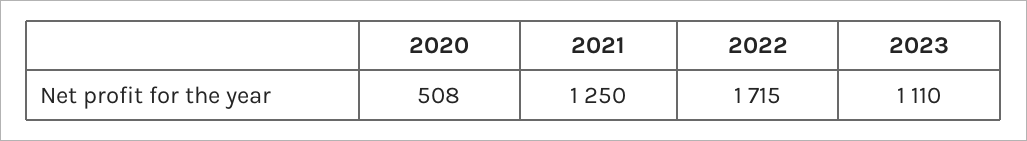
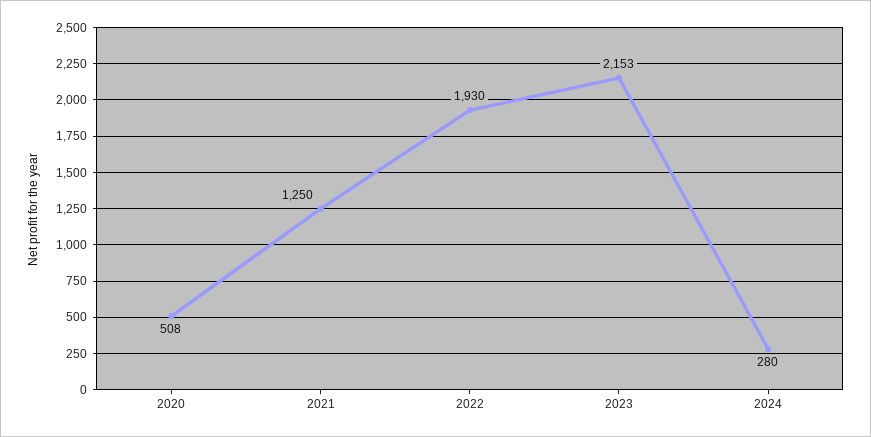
2022: 1715 -> 1930
2023: 1110 -> 2153
2024: none -> 280

